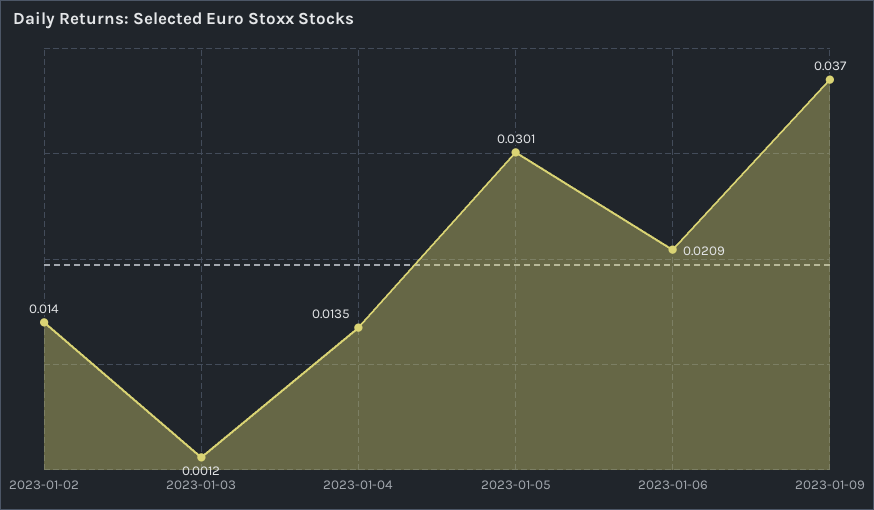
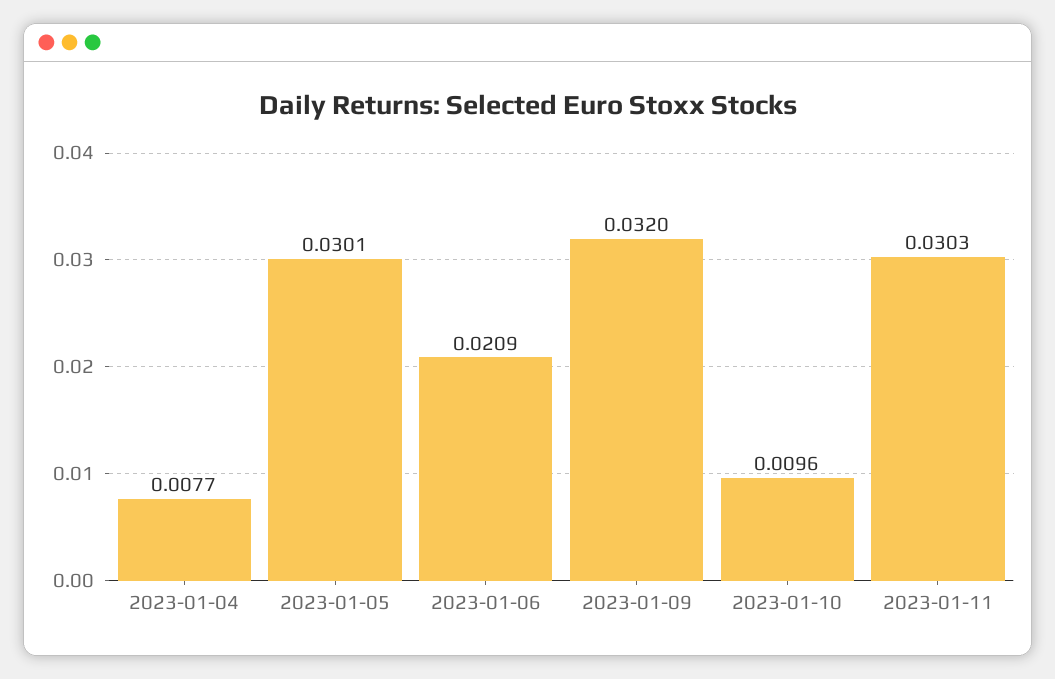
2023-01-02: 0.014 -> none
2023-01-03: 0.0012 -> none
2023-01-04: 0.0135 -> 0.0077
2023-01-09: 0.037 -> 0.032
2023-01-10: none -> 0.0096
2023-01-11: none -> 0.0303

